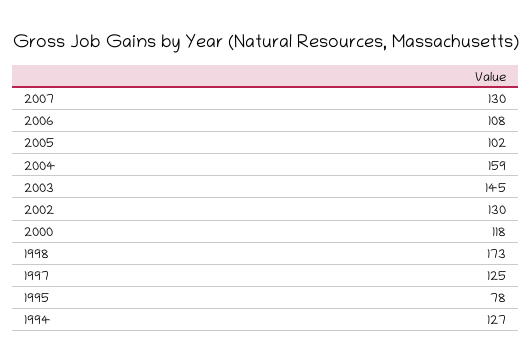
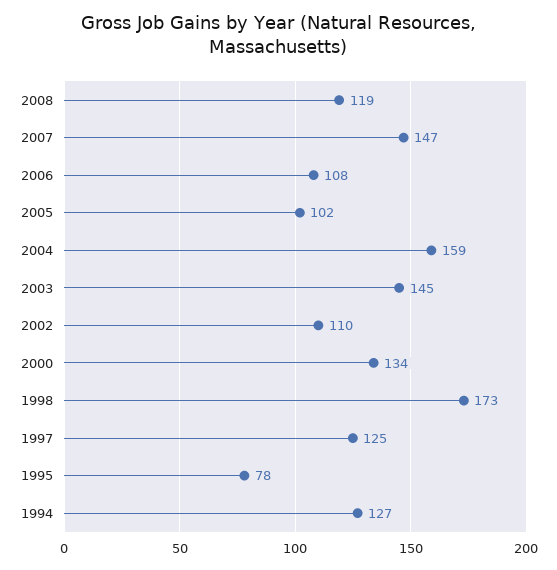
2007: 130 -> 147
2002: 130 -> 110
2000: 118 -> 134
2008: none -> 119

